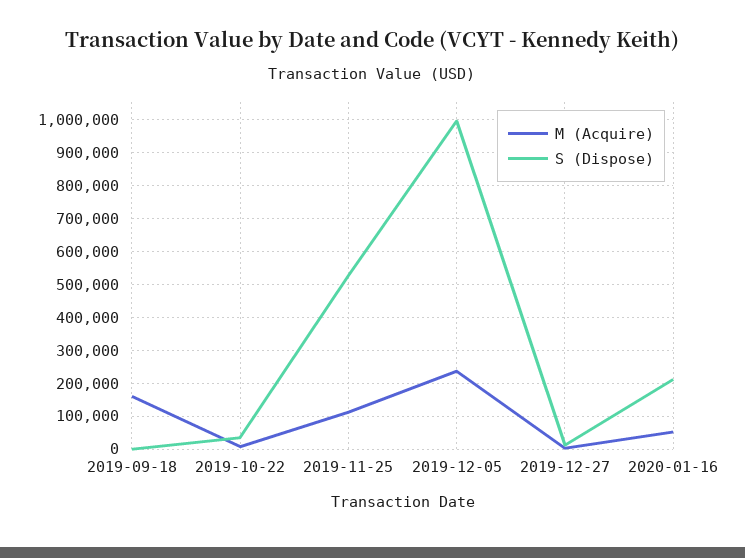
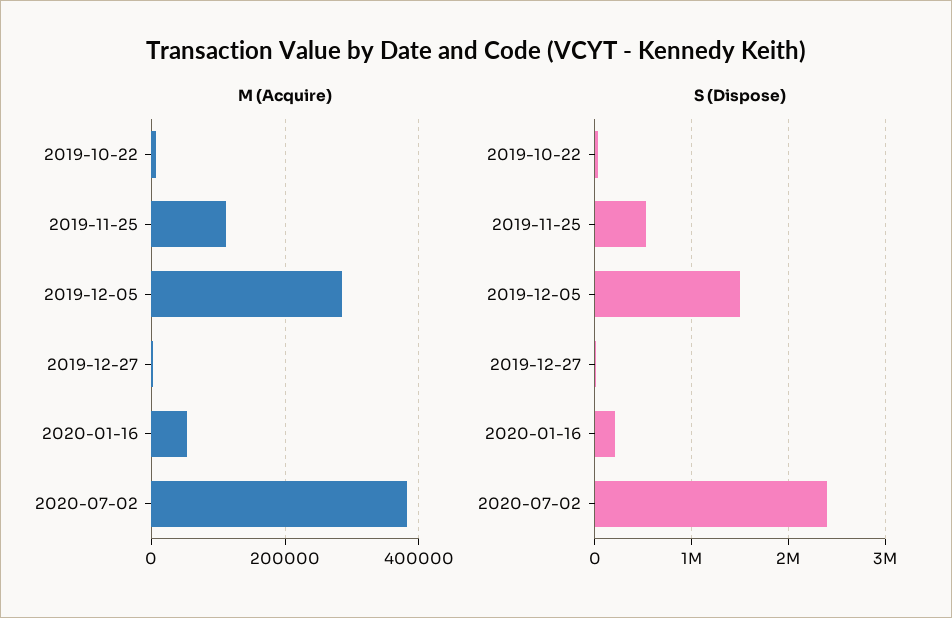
M (Acquire), 2019-09-18: 160000 -> none
S (Dispose), 2019-09-18: 0 -> none
M (Acquire), 2019-12-05: 240000 -> 280000
S (Dispose), 2019-12-05: 1000000 -> 1500000
M (Acquire), 2020-07-02: none -> 380000
S (Dispose), 2020-07-02: none -> 2400000

